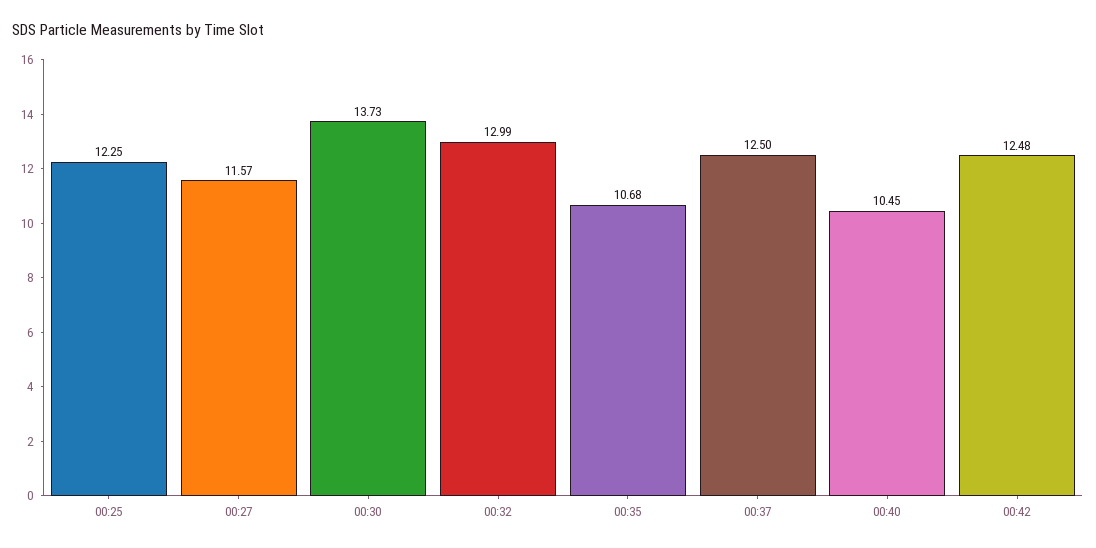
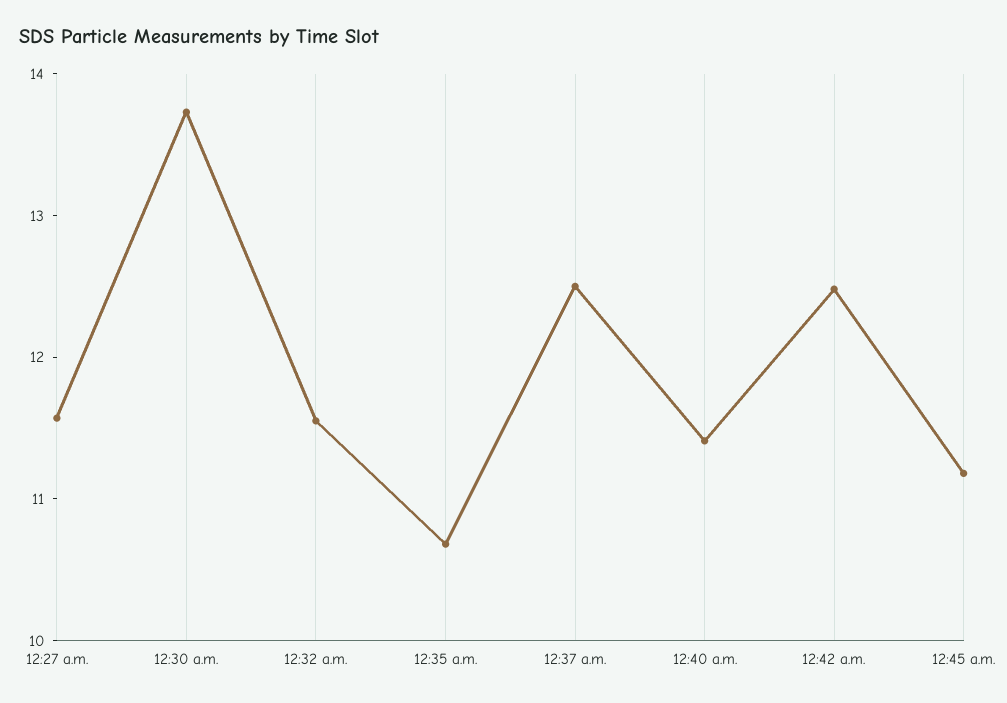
00:25: 12.25 -> none
00:32: 12.99 -> 11.6
00:40: 10.45 -> 11.4
12:45 a.m.: none -> 11.2

